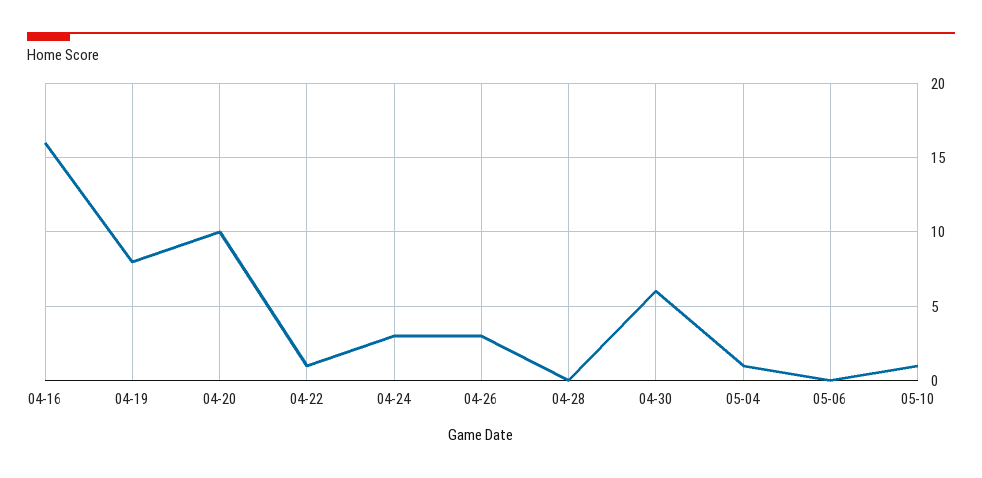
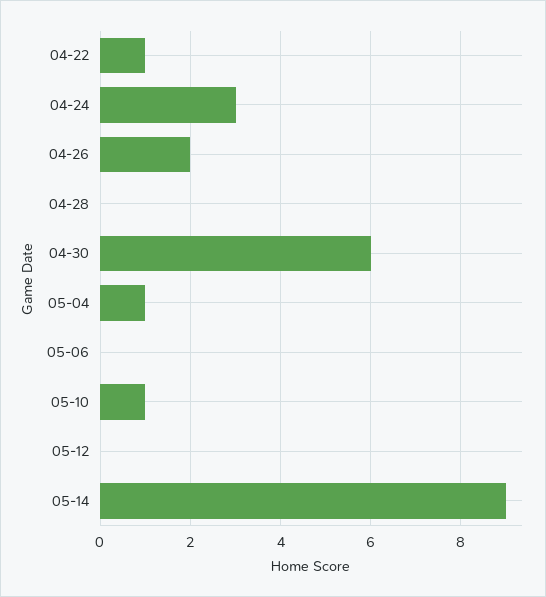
04-16: 16 -> none
04-19: 8 -> none
04-20: 10 -> none
04-26: 3 -> 2
05-12: none -> 0
05-14: none -> 9

